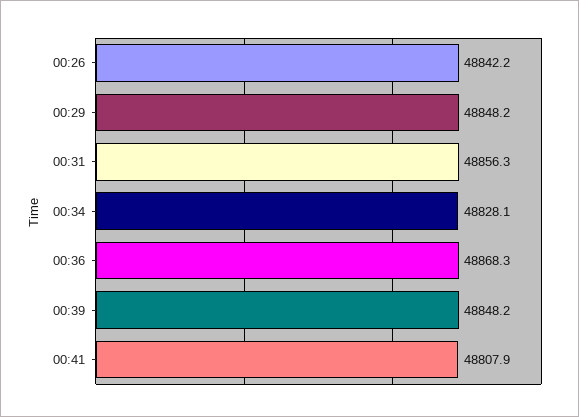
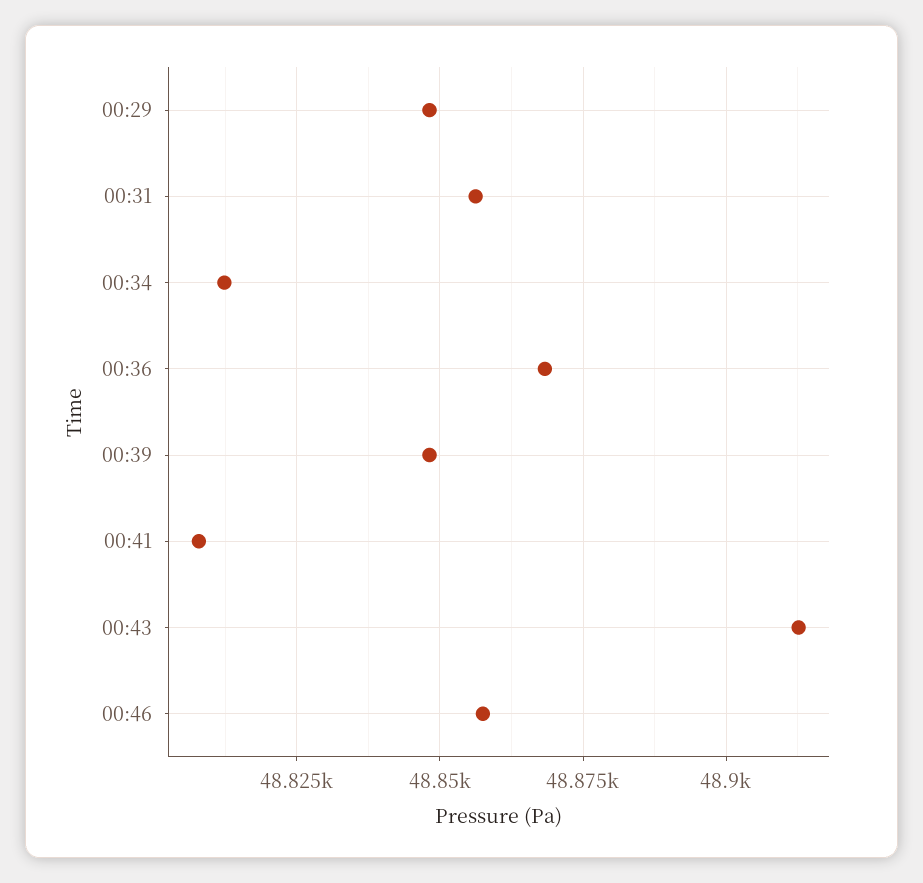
00:26: 48842.2 -> none
00:34: 48828.1 -> 48812.5
00:43: none -> 48912.5
00:46: none -> 48857.5

